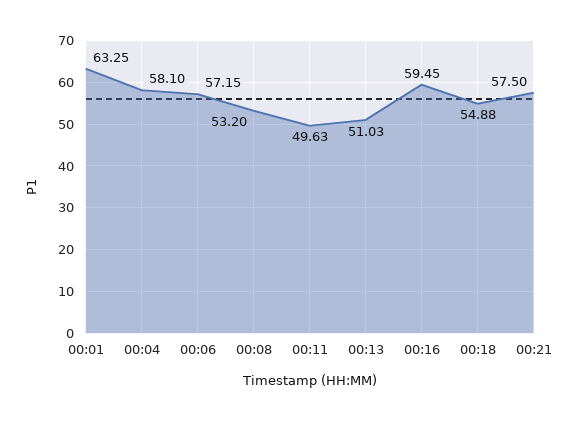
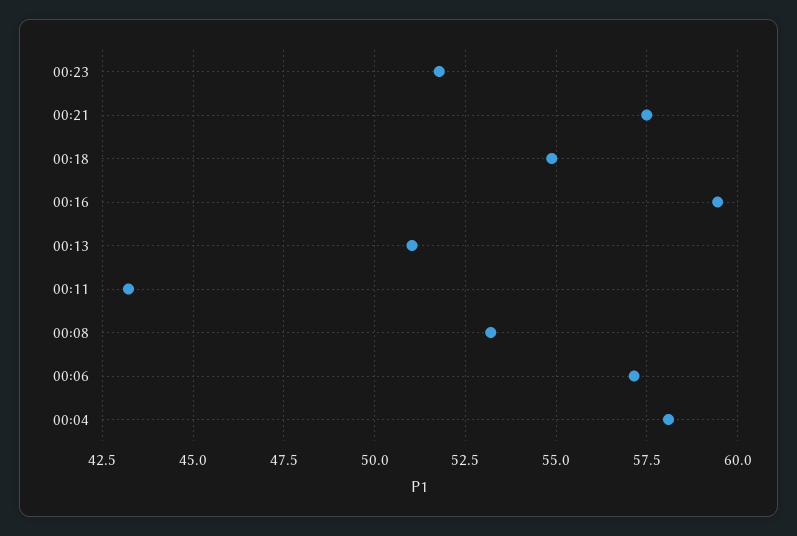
00:01: 63.25 -> none
00:11: 49.63 -> 43.25
00:23: none -> 51.75

